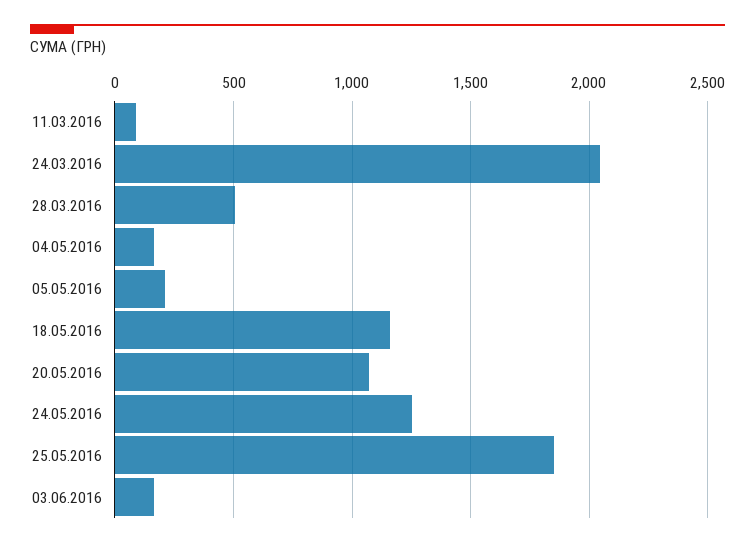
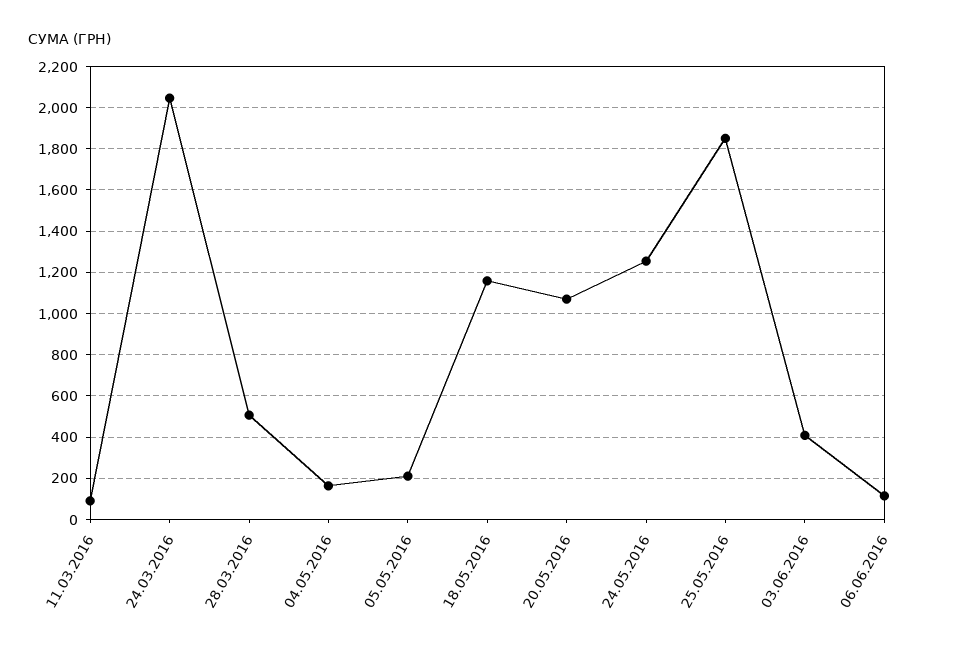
03.06.2016: 150 -> 400
06.06.2016: none -> 100

